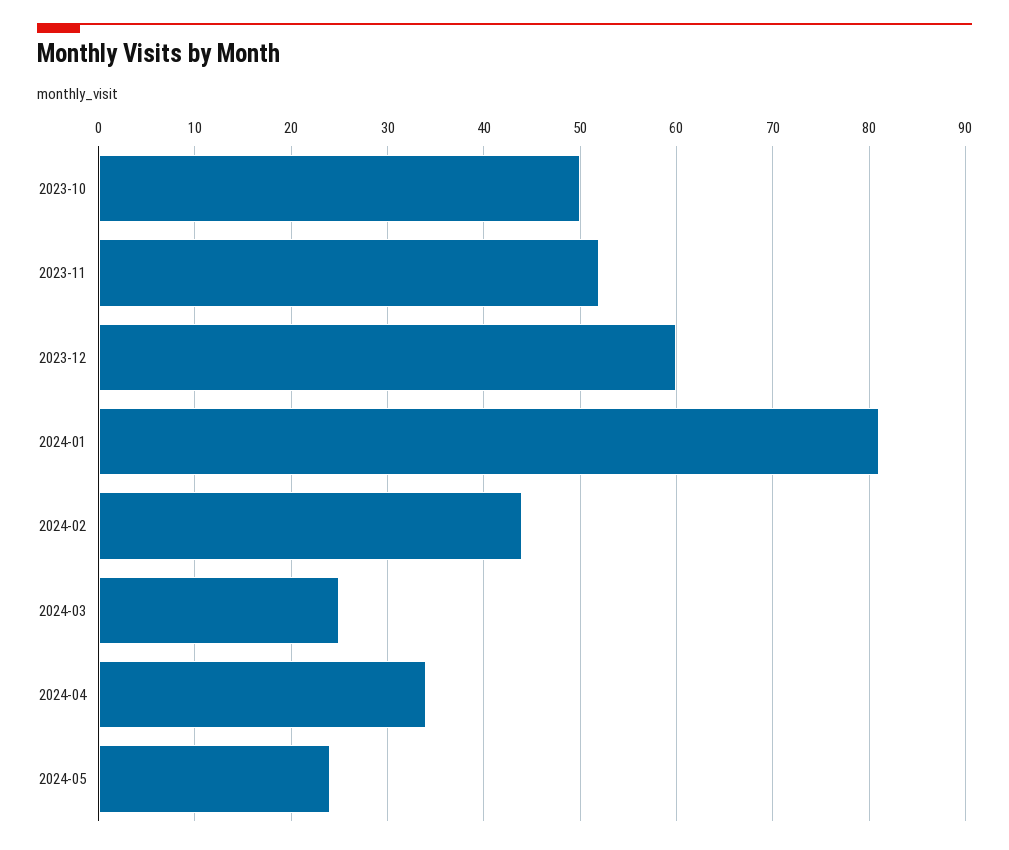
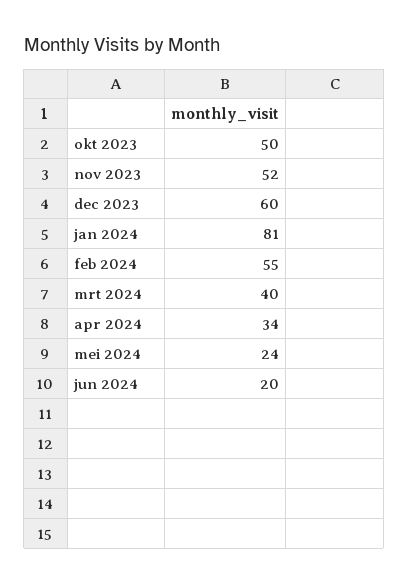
2024-02: 44 -> 55
2024-03: 25 -> 40
jun 2024: none -> 20

